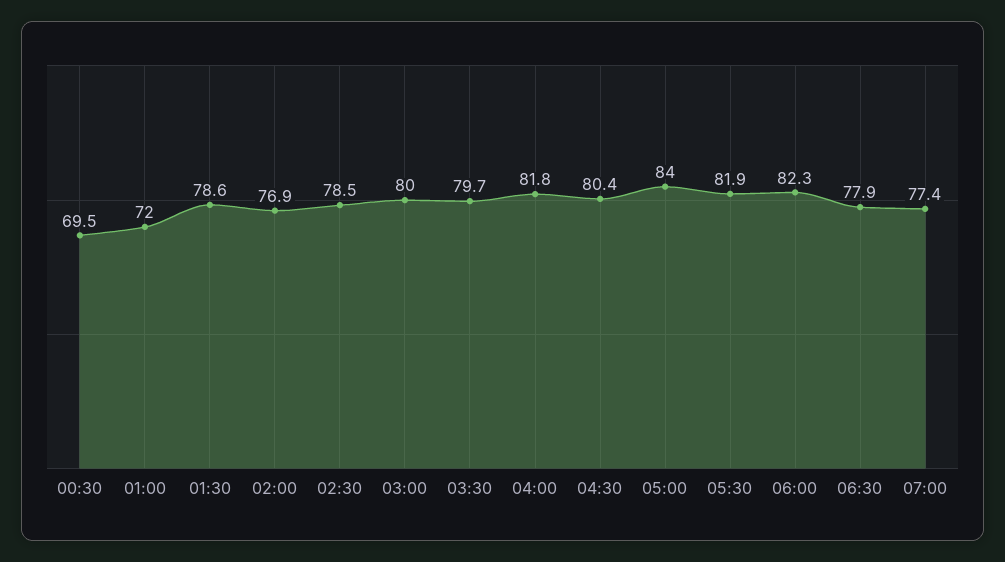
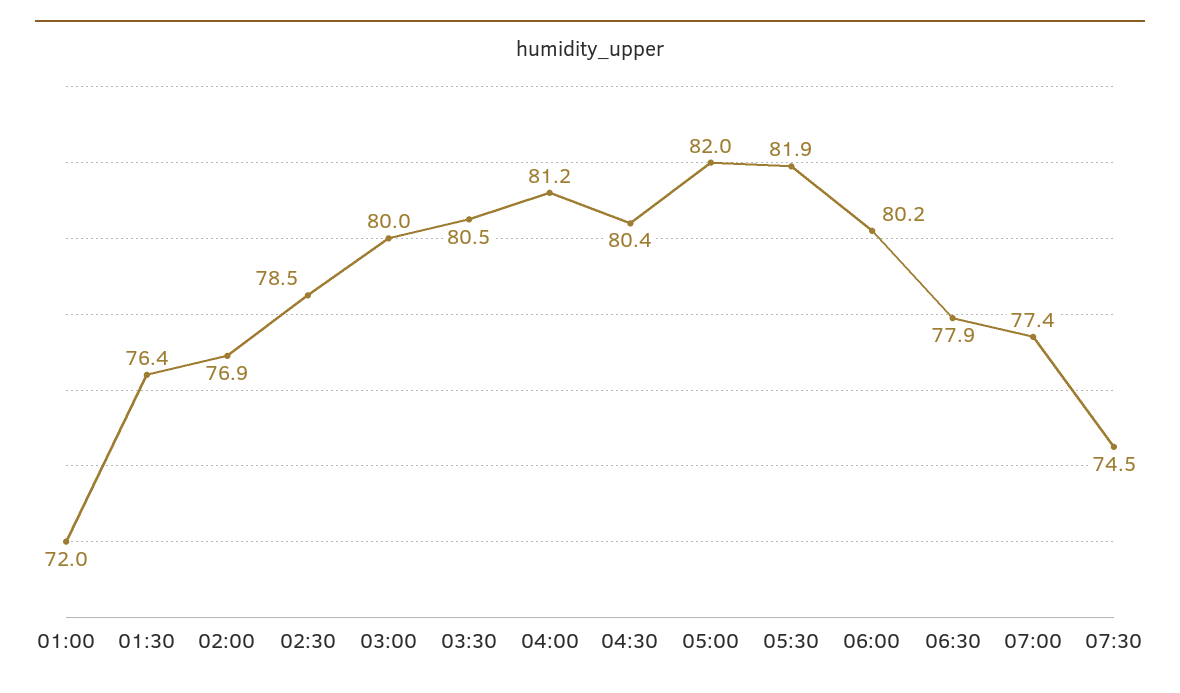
00:30: 69.5 -> none
01:30: 78.6 -> 76.4
03:30: 79.7 -> 80.5
04:00: 81.8 -> 81.2
05:00: 84 -> 82
06:00: 82.3 -> 80.2
07:30: none -> 74.5

